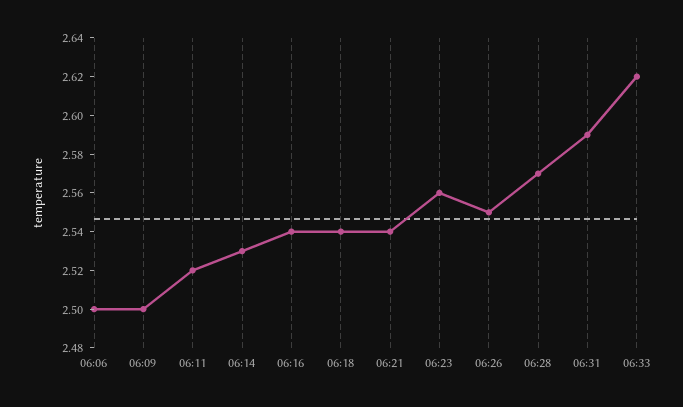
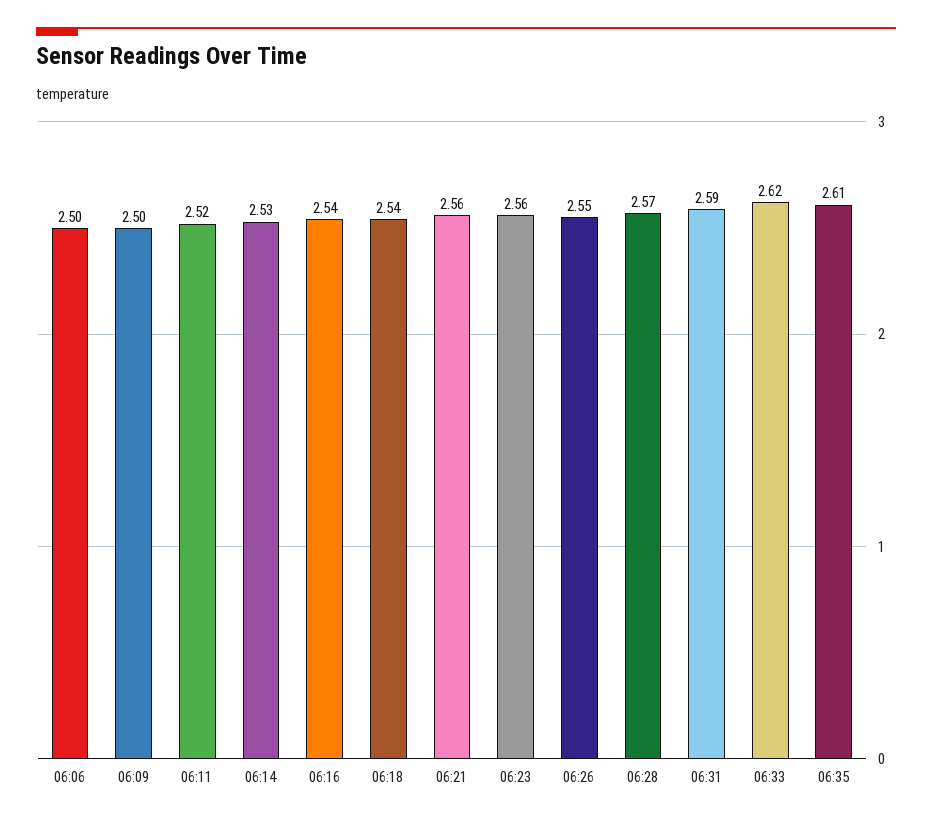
06:21: 2.54 -> 2.56
06:35: none -> 2.61

